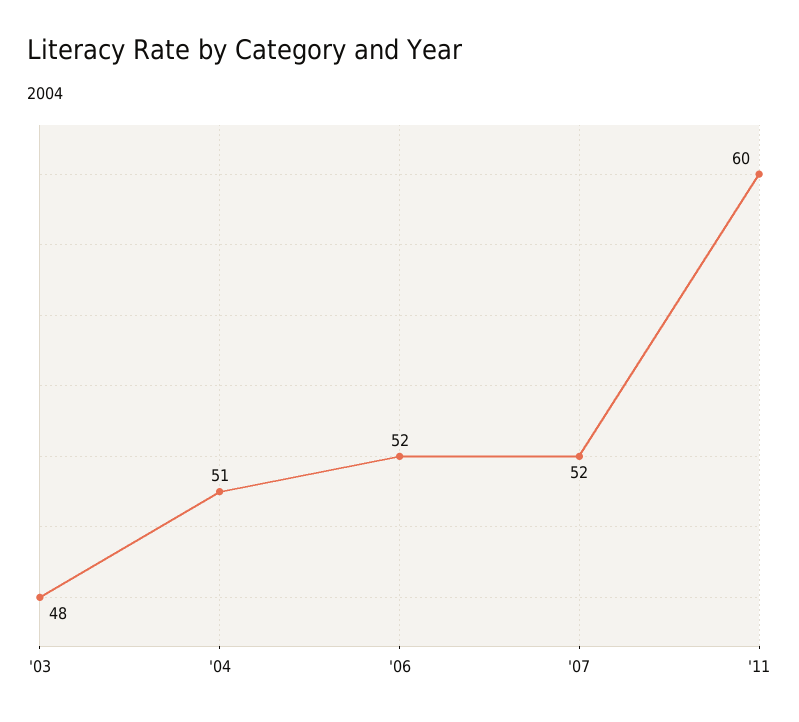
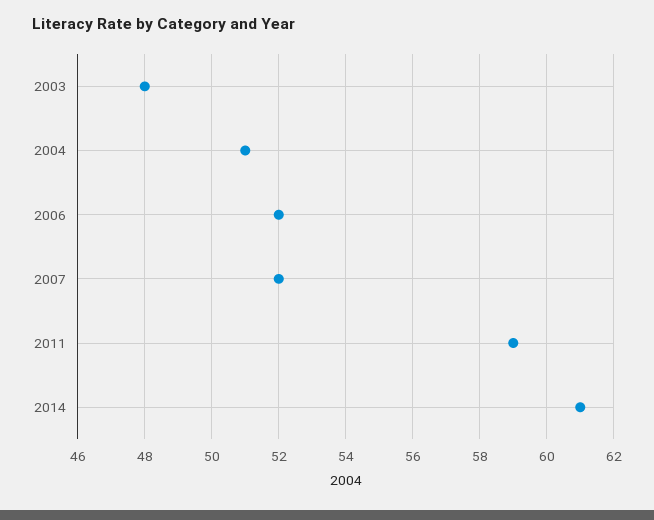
'11: 60 -> 59
2014: none -> 61

